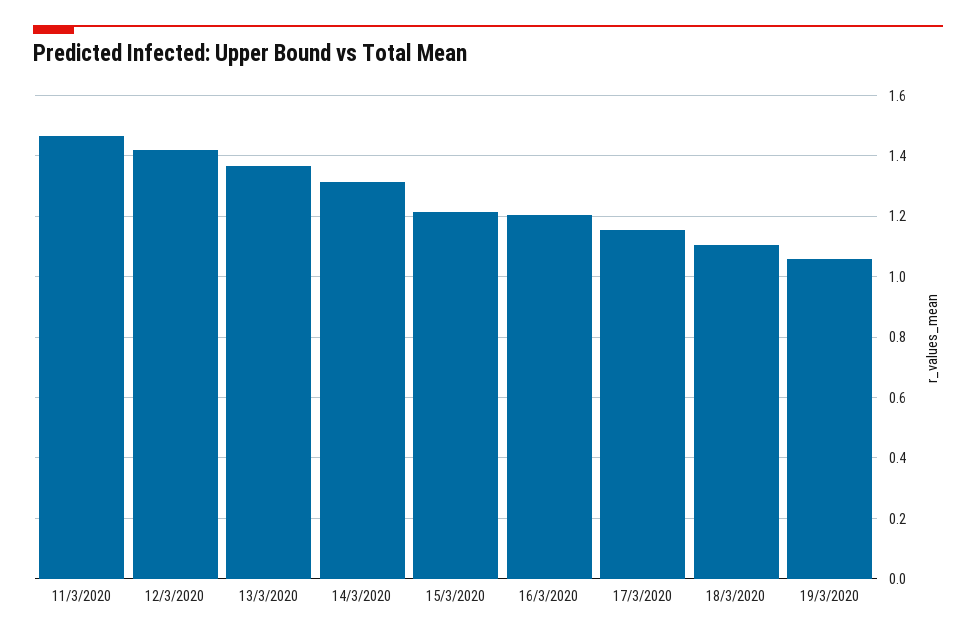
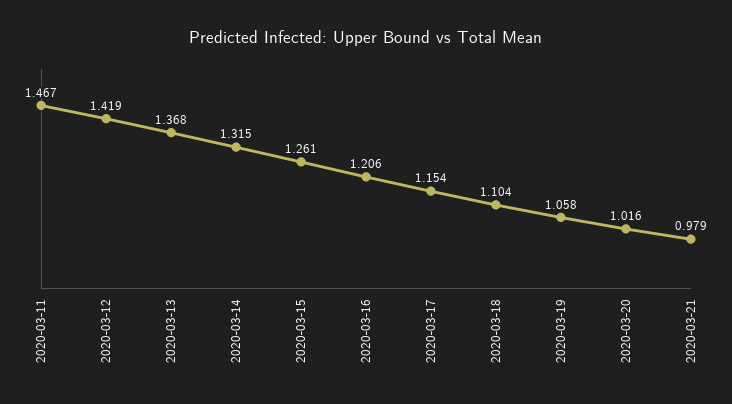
15/3/2020: 1.22 -> 1.261
2020-03-20: none -> 1.016
2020-03-21: none -> 0.979

